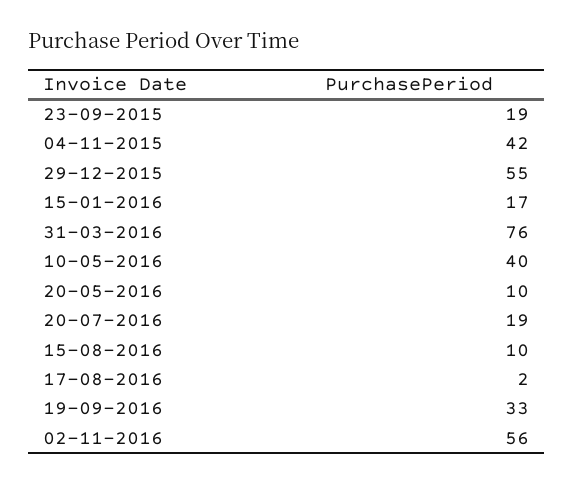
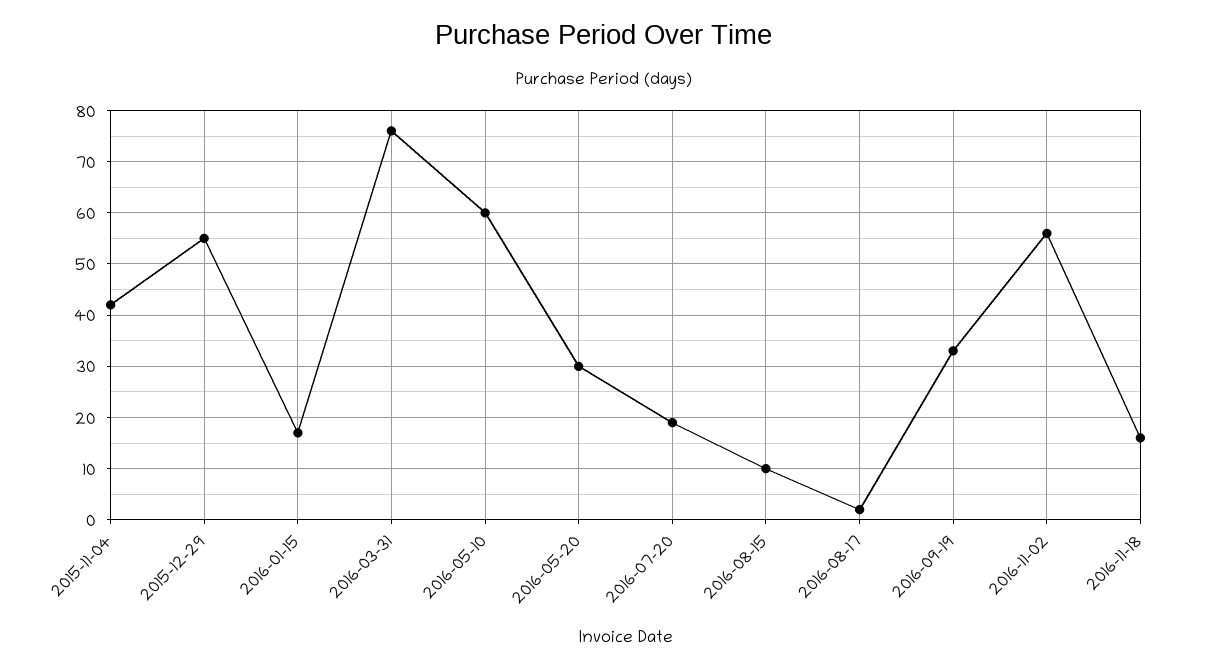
23-09-2015: 19 -> none
10-05-2016: 40 -> 60
20-05-2016: 10 -> 30
2016-11-18: none -> 15

